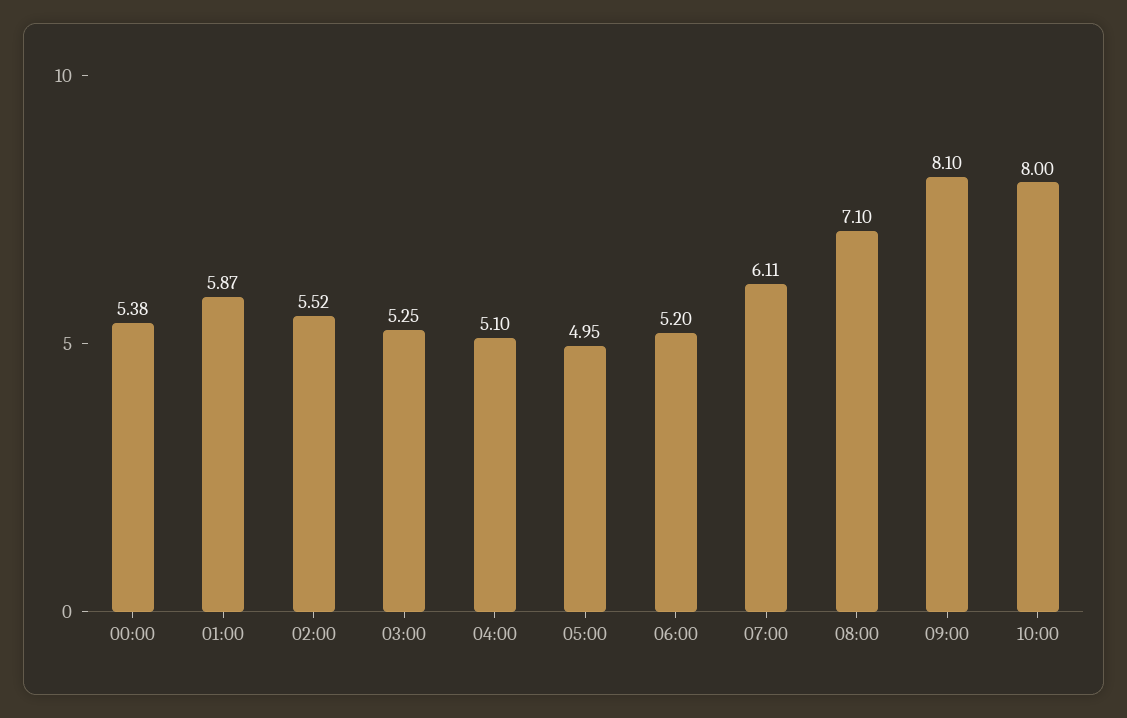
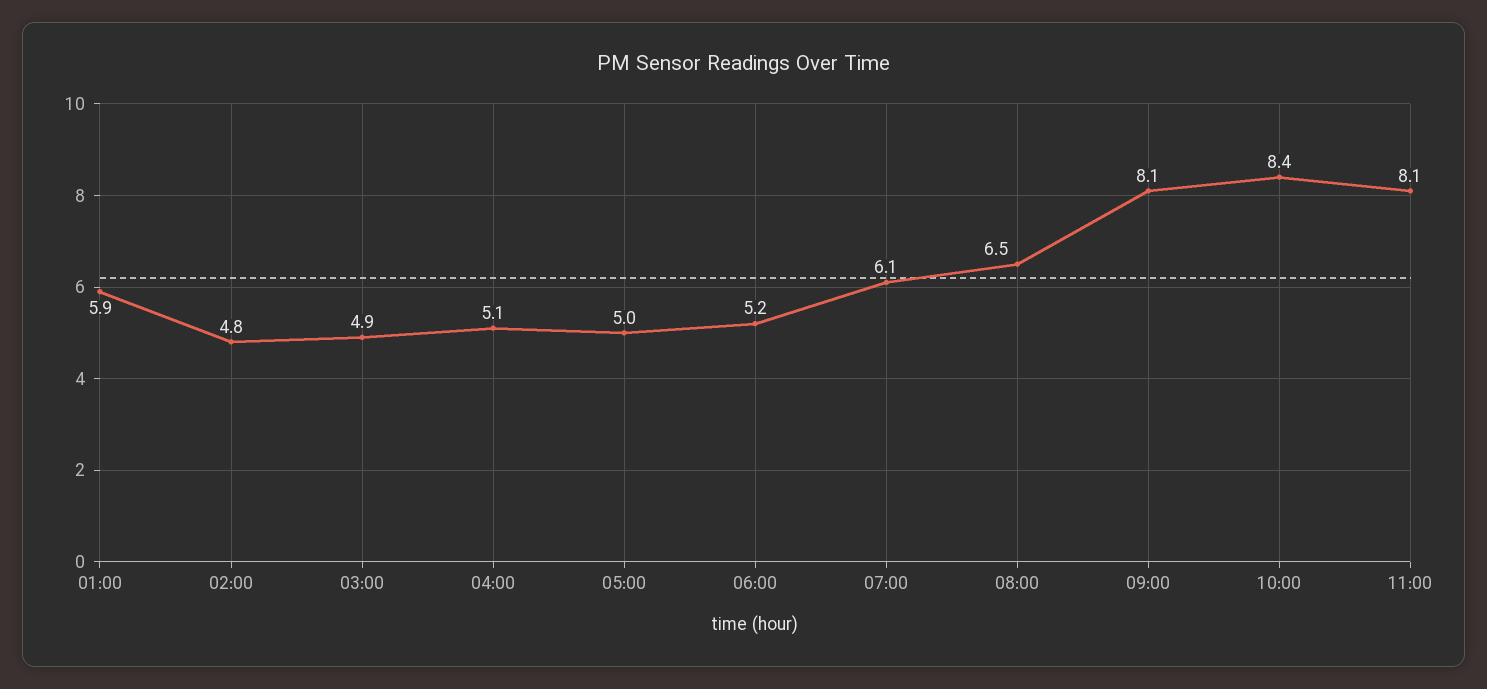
00:00: 5.38 -> none
02:00: 5.52 -> 4.8
03:00: 5.25 -> 4.9
08:00: 7.1 -> 6.5
10:00: 8 -> 8.4
11:00: none -> 8.1

